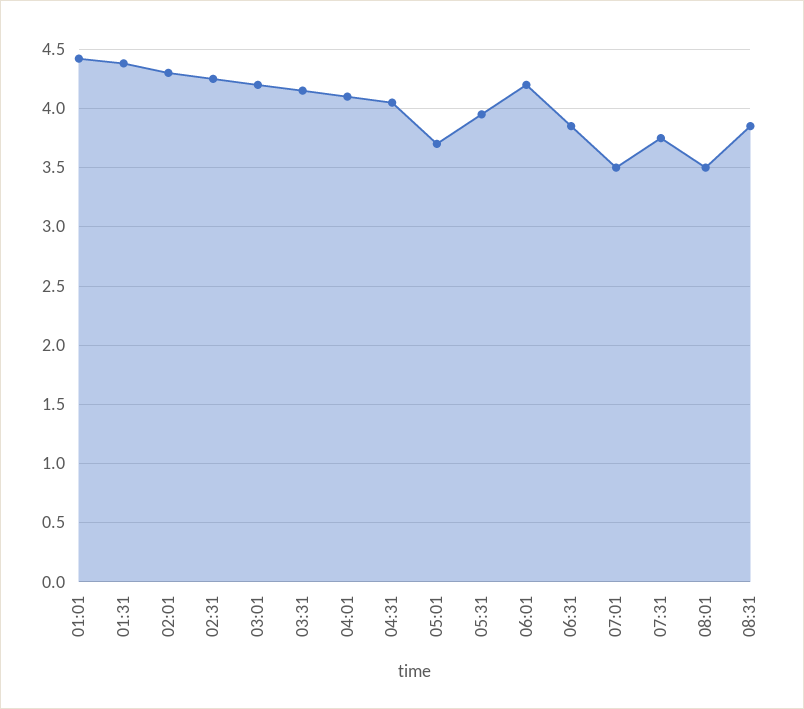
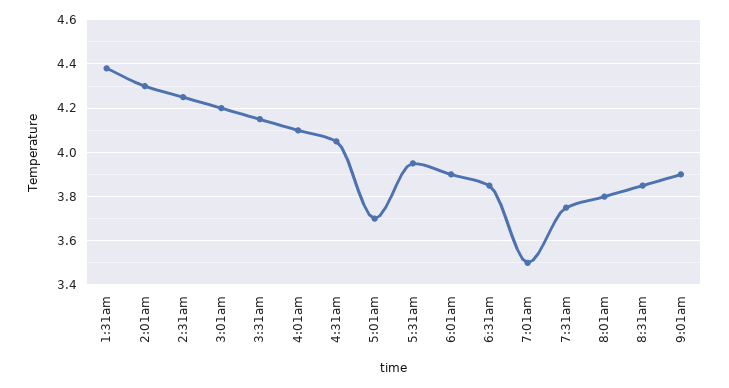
01:01: 4.4 -> none
06:01: 4.2 -> 3.9
08:01: 3.5 -> 3.8
9:01am: none -> 3.9

